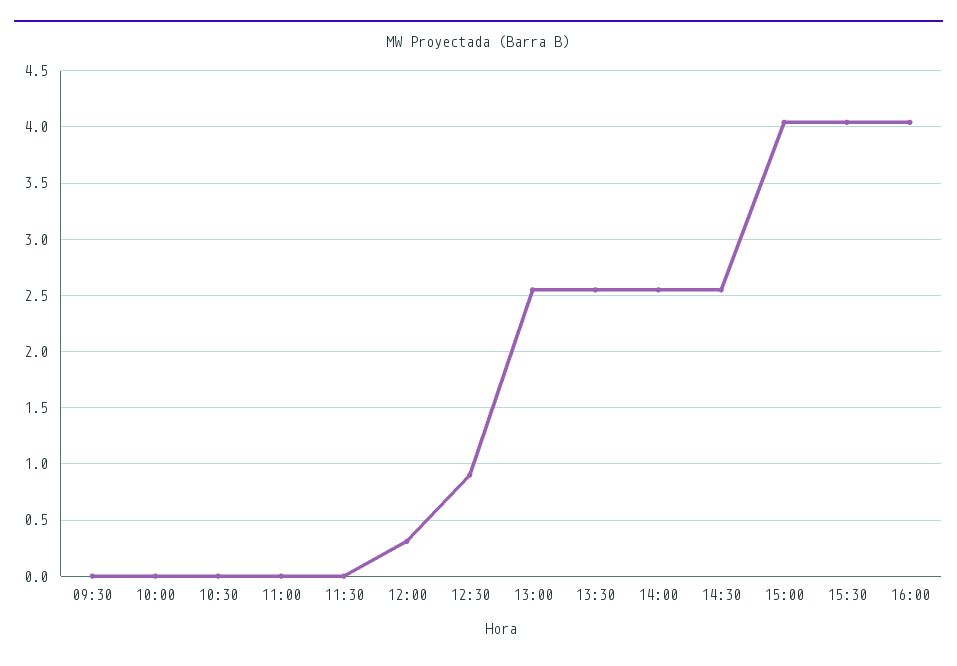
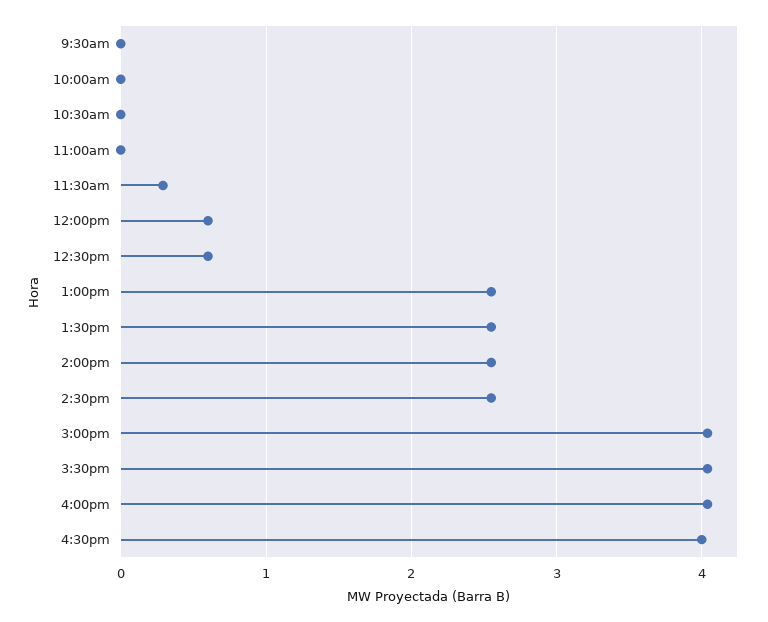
11:30: 0 -> 0.3
12:00: 0.3 -> 0.6
12:30: 0.9 -> 0.6
4:30pm: none -> 4

